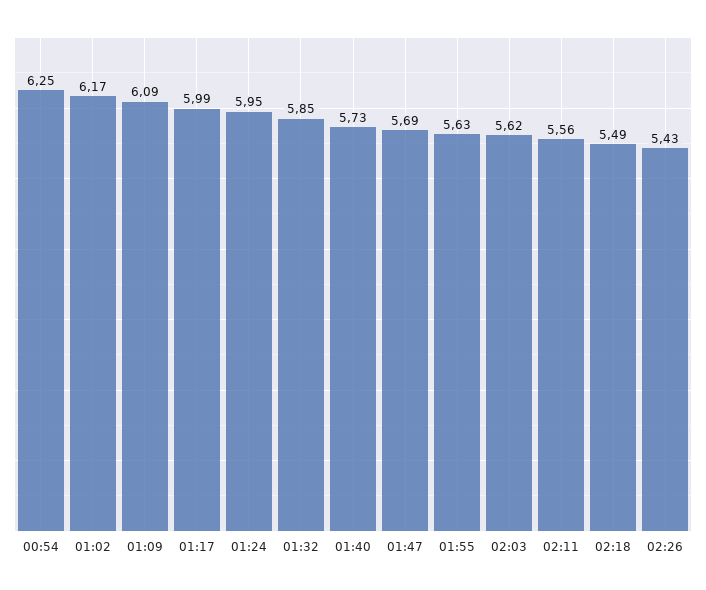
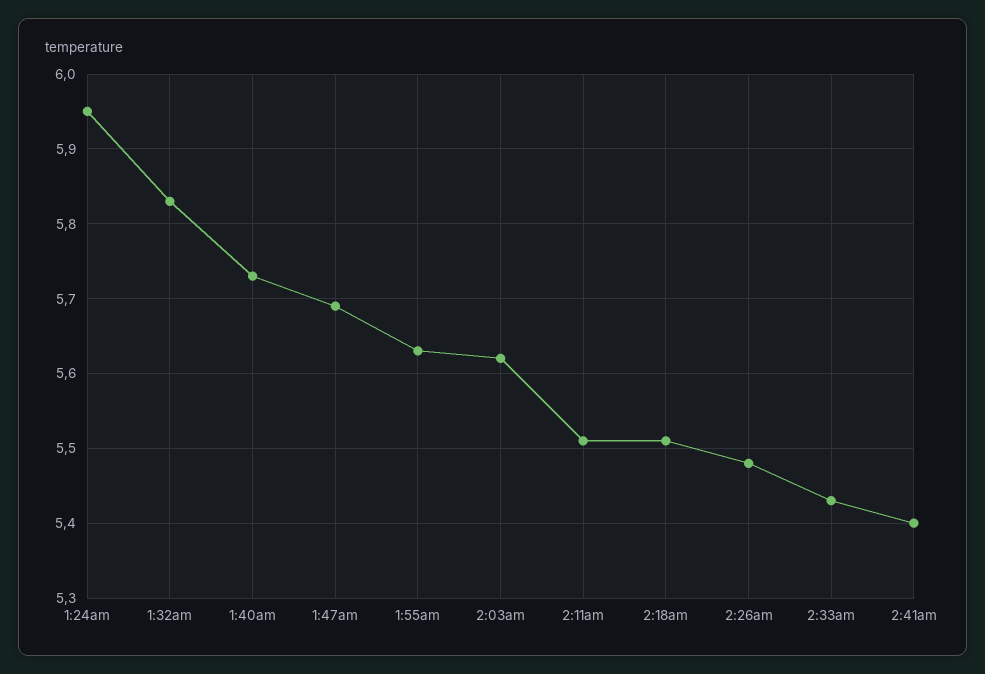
00:54: 6.25 -> none
01:02: 6.17 -> none
01:09: 6.09 -> none
01:17: 5.99 -> none
01:32: 5.85 -> 5.83
02:11: 5.56 -> 5.51
02:18: 5.49 -> 5.51
02:26: 5.43 -> 5.48
2:33am: none -> 5.43
2:41am: none -> 5.4

